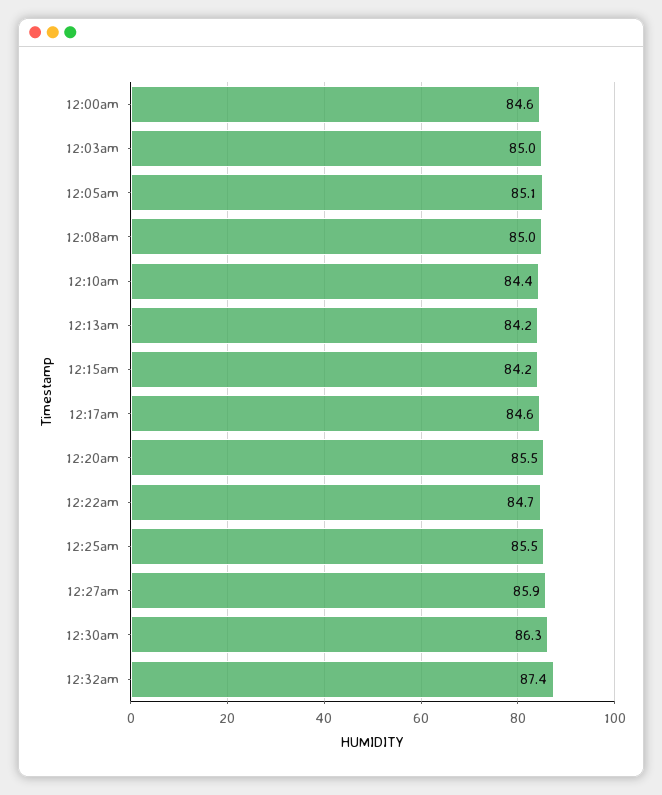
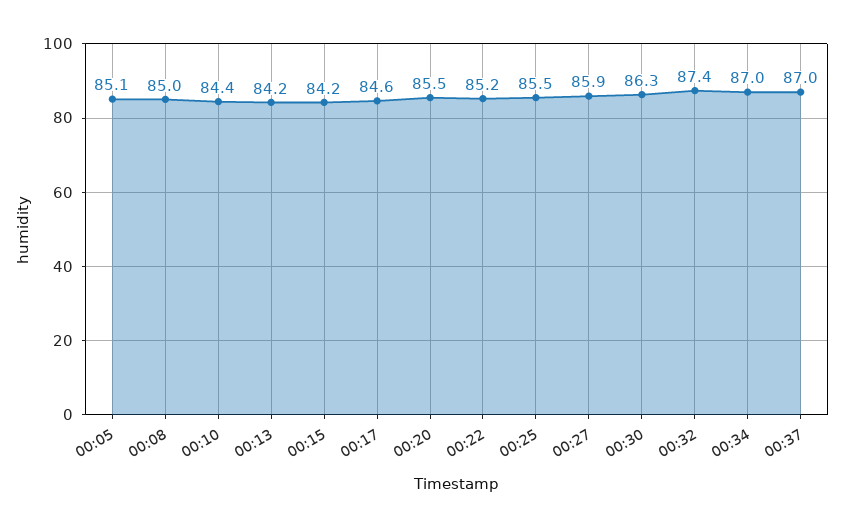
12:00am: 84.6 -> none
12:03am: 85 -> none
12:22am: 84.7 -> 85.2
00:34: none -> 87
00:37: none -> 87

